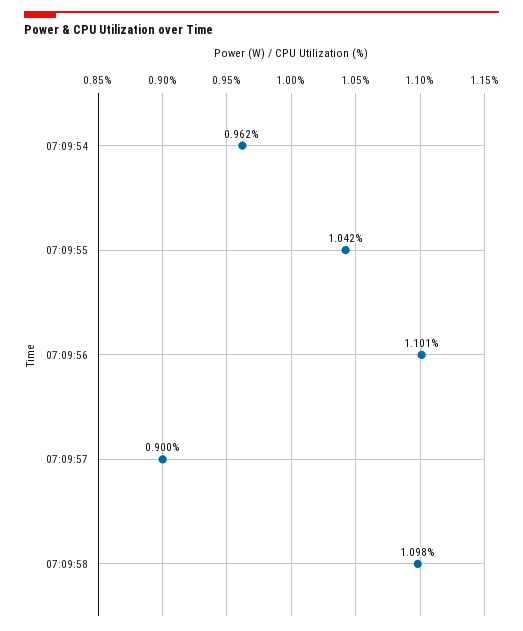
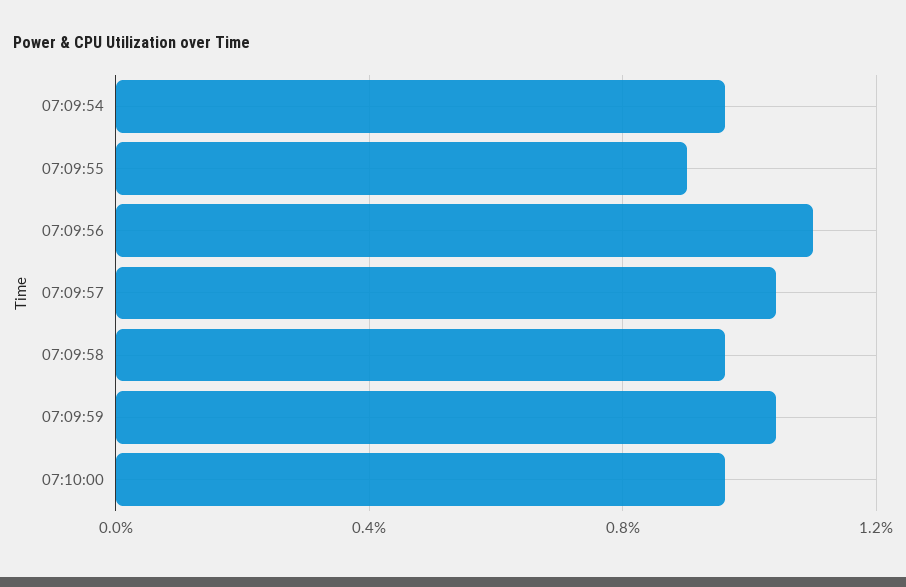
07:09:55: 1.042 -> 0.9
07:09:57: 0.9 -> 1.05
07:09:58: 1.098 -> 0.95
07:09:59: none -> 1.05
07:10:00: none -> 0.95

